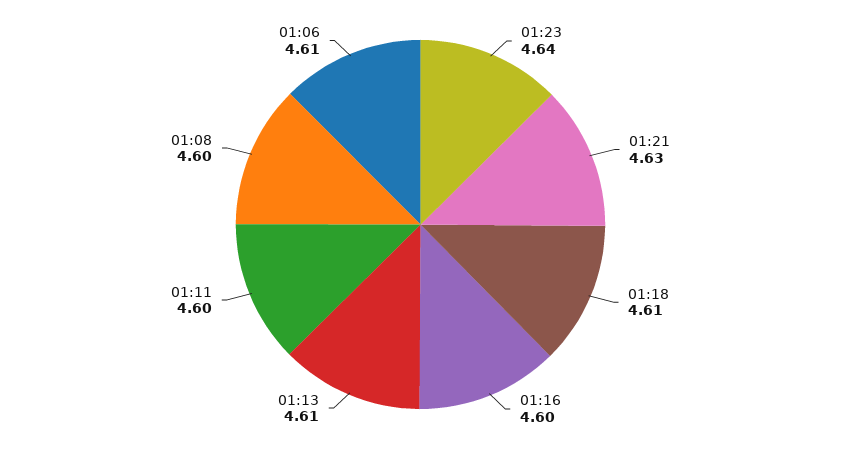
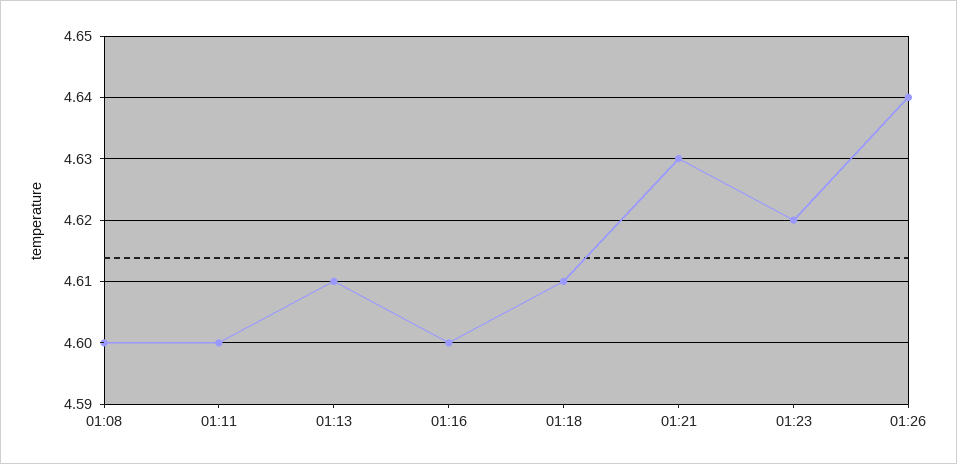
01:23: 4.64 -> 4.62
01:06: 4.61 -> none
01:26: none -> 4.64

